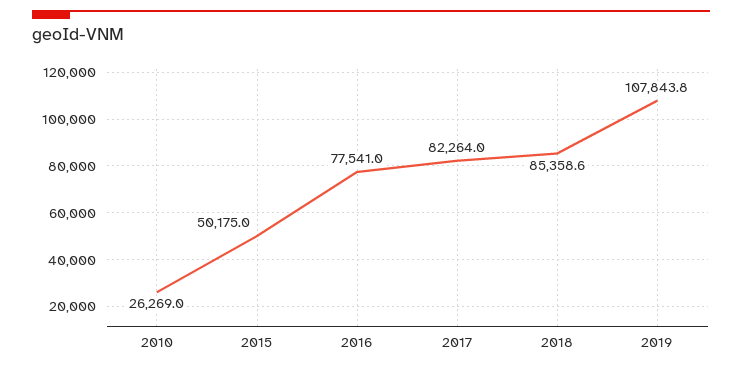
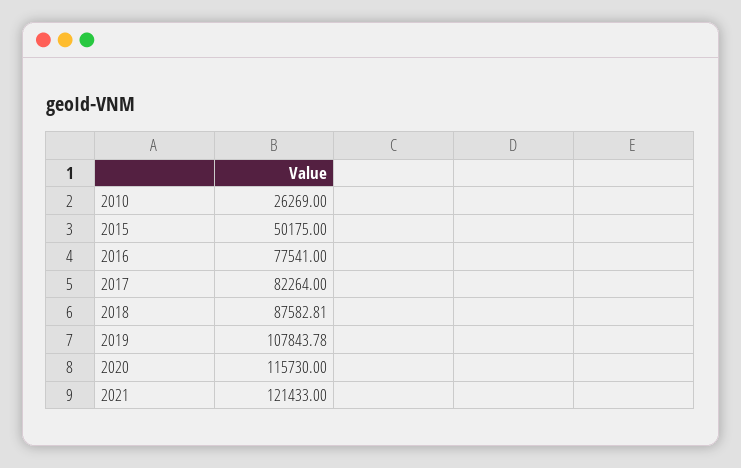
2018: 85358.6 -> 87582.81
2020: none -> 115730
2021: none -> 121433

